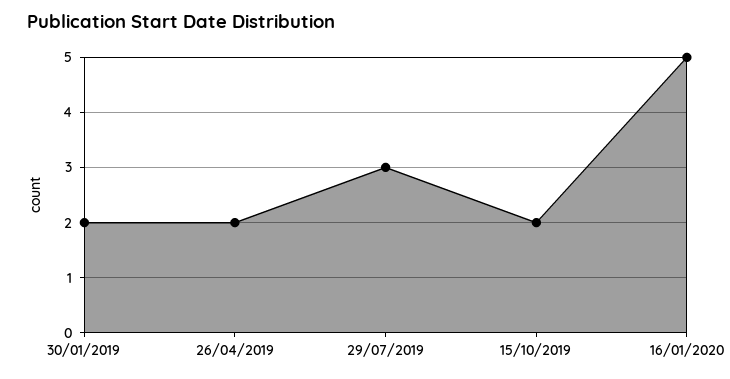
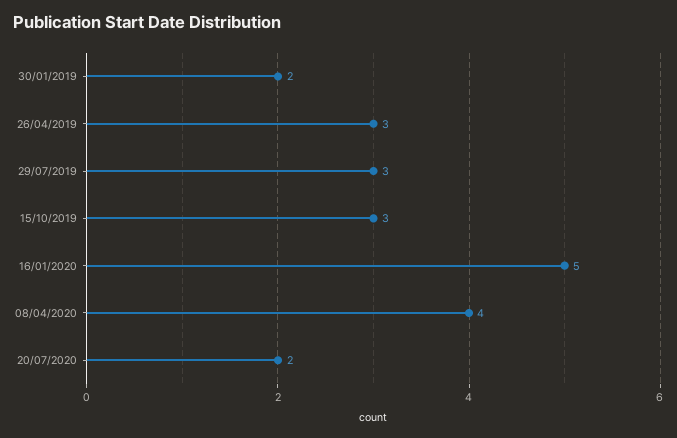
26/04/2019: 2 -> 3
15/10/2019: 2 -> 3
08/04/2020: none -> 4
20/07/2020: none -> 2

